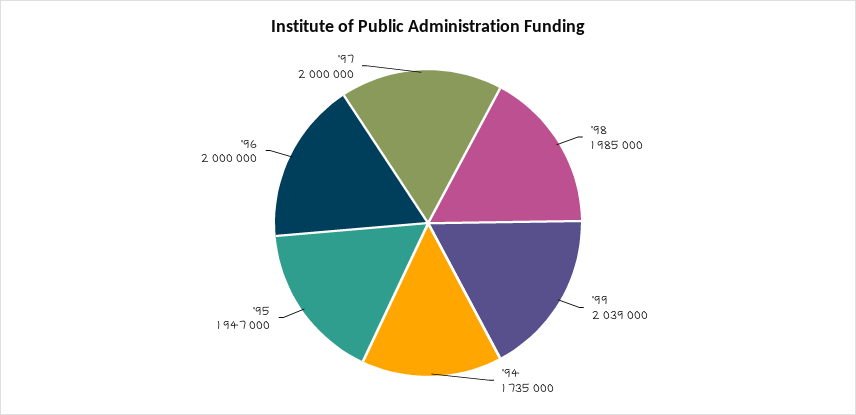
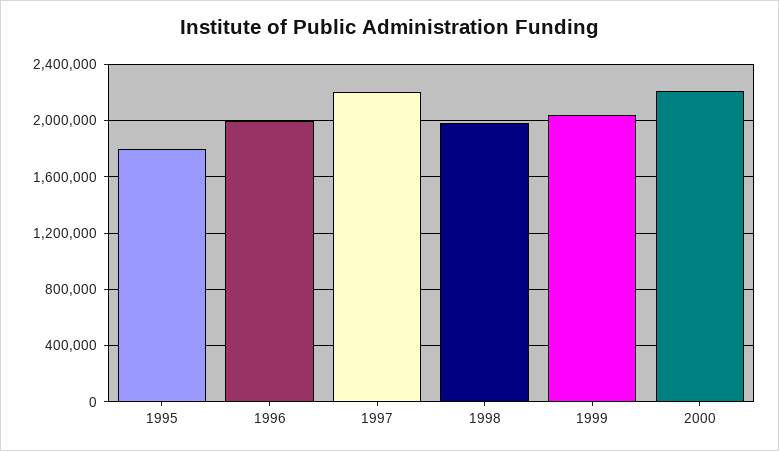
'94: 1735000 -> none
'95: 1947000 -> 1800000
'97: 2000000 -> 2200000
2000: none -> 2200000

